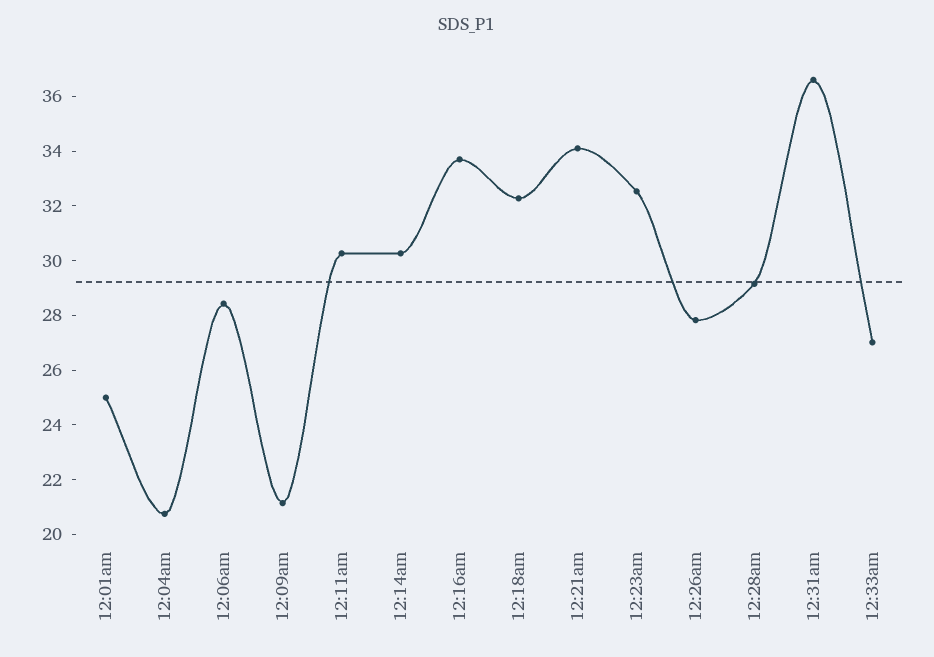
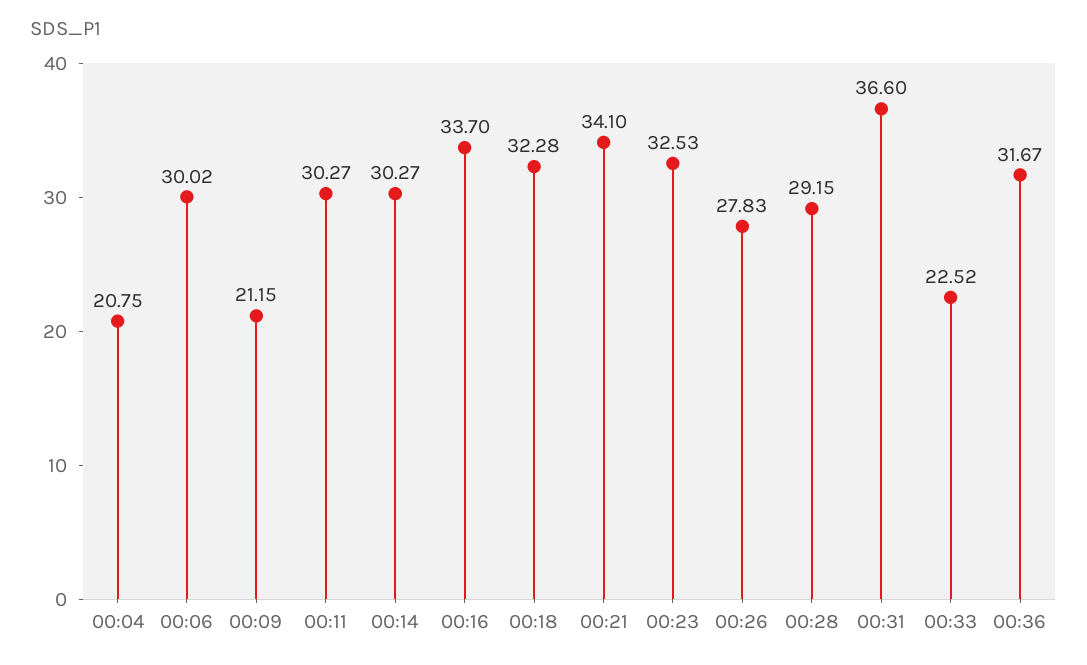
12:01am: 25 -> none
12:06am: 28.5 -> 30.02
12:33am: 27 -> 22.52
00:36: none -> 31.67

